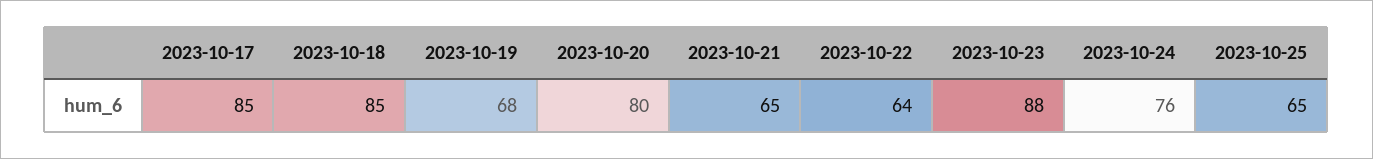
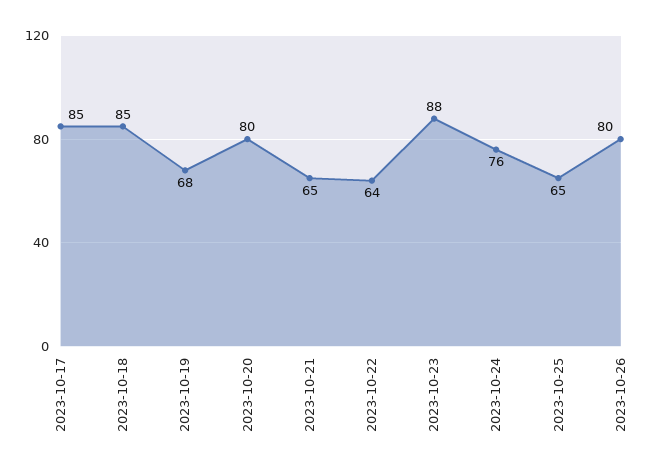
2023-10-26: none -> 80

